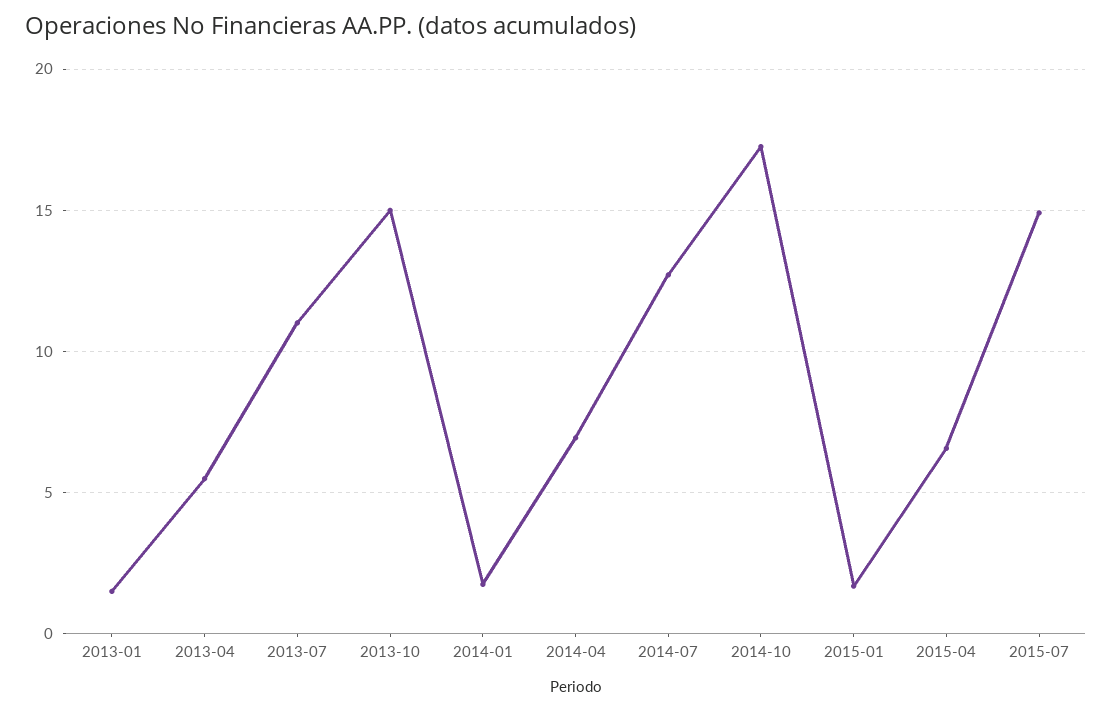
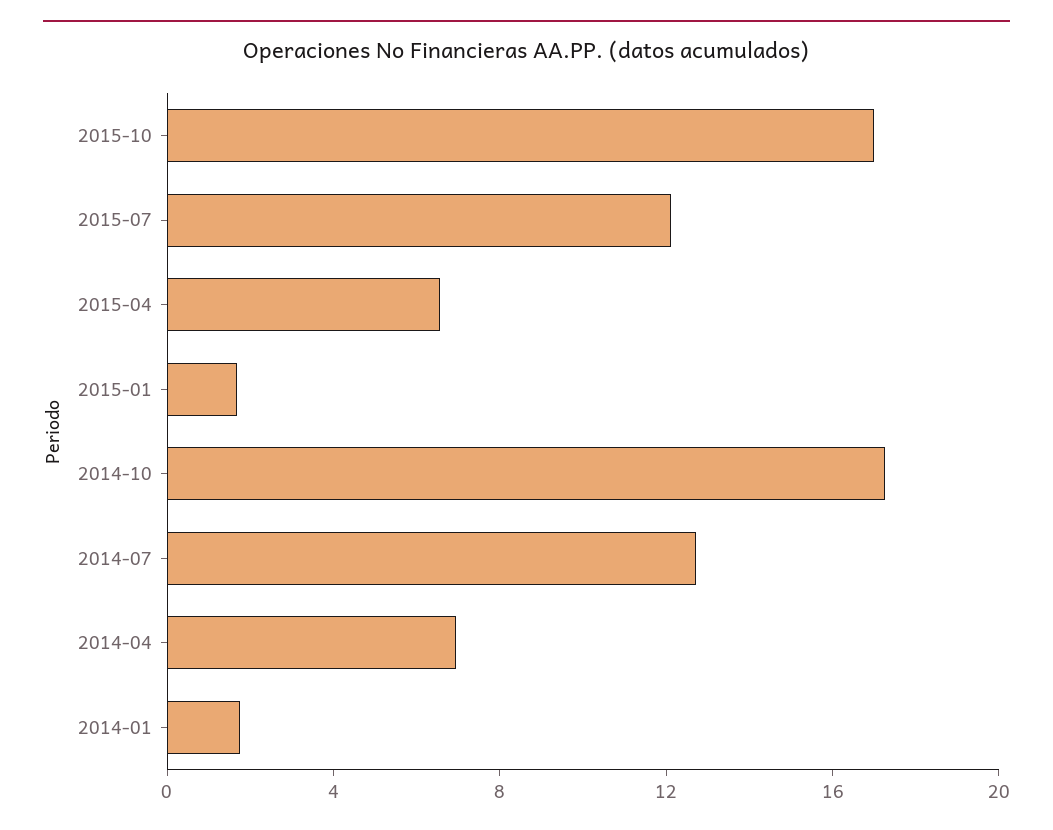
2013-01: 1.5 -> none
2013-04: 5.5 -> none
2013-07: 11 -> none
2013-10: 15 -> none
2015-07: 15 -> 12
2015-10: none -> 17

